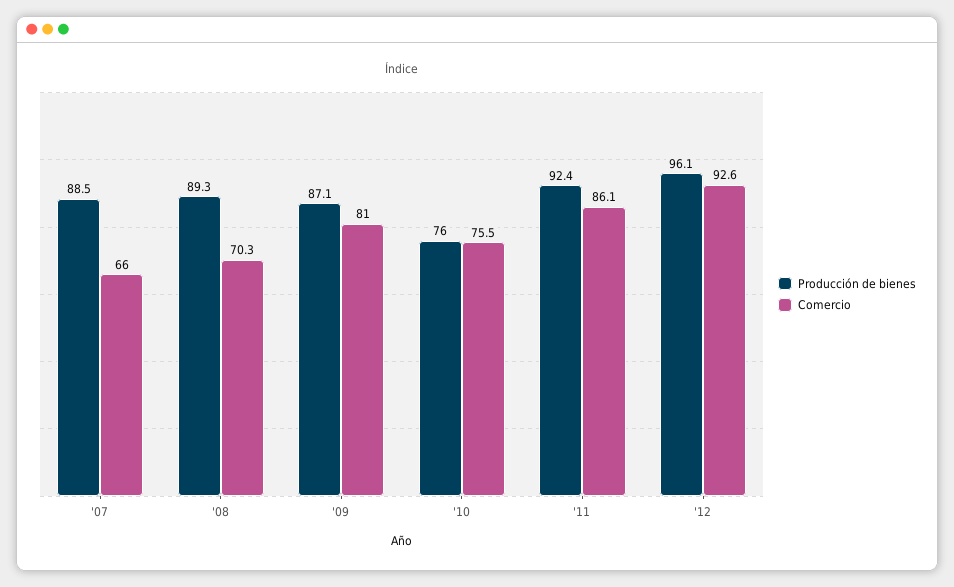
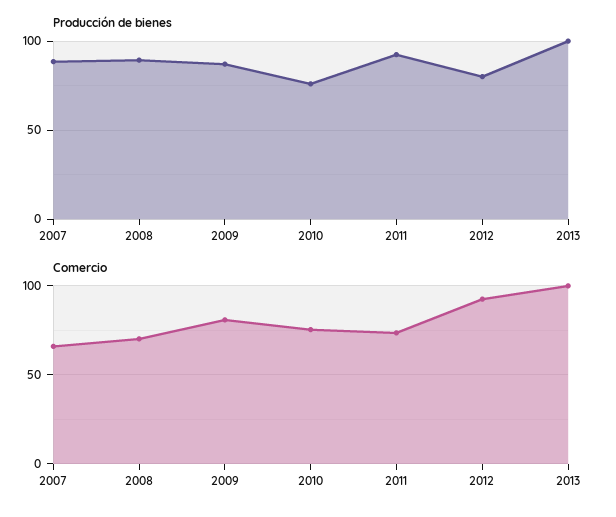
Comercio, '11: 86.1 -> 75
Producción de bienes, '12: 96.1 -> 80
Producción de bienes, 2013: none -> 100
Comercio, 2013: none -> 100

